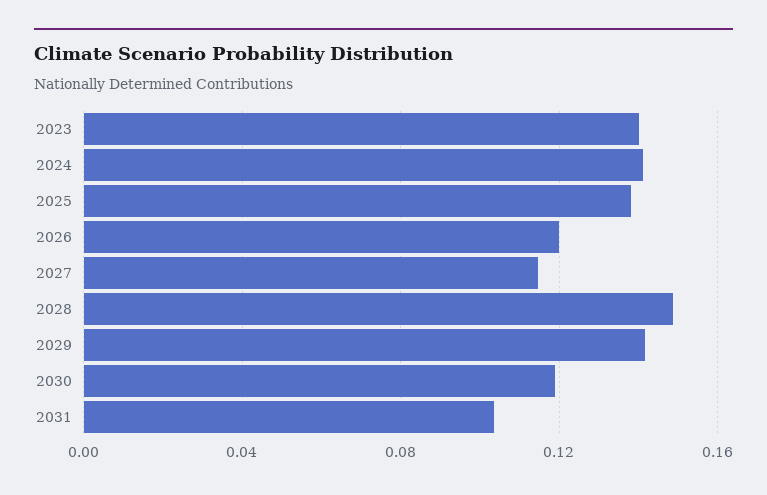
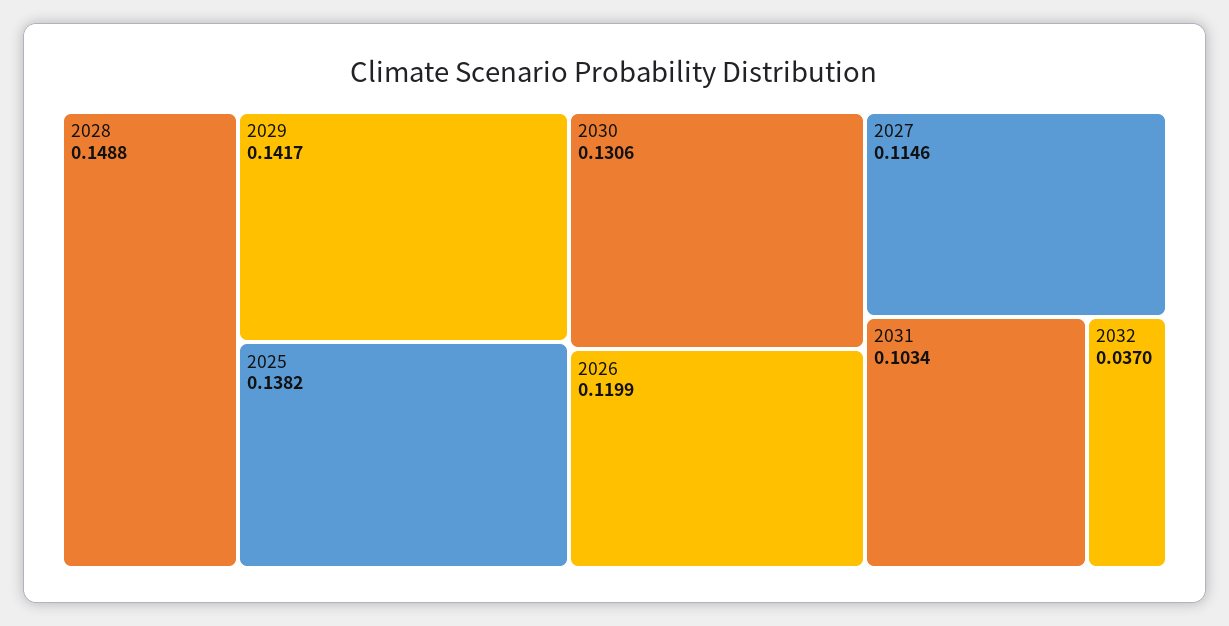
2023: 0.14 -> none
2024: 0.14 -> none
2030: 0.12 -> 0.1306
2032: none -> 0.037

